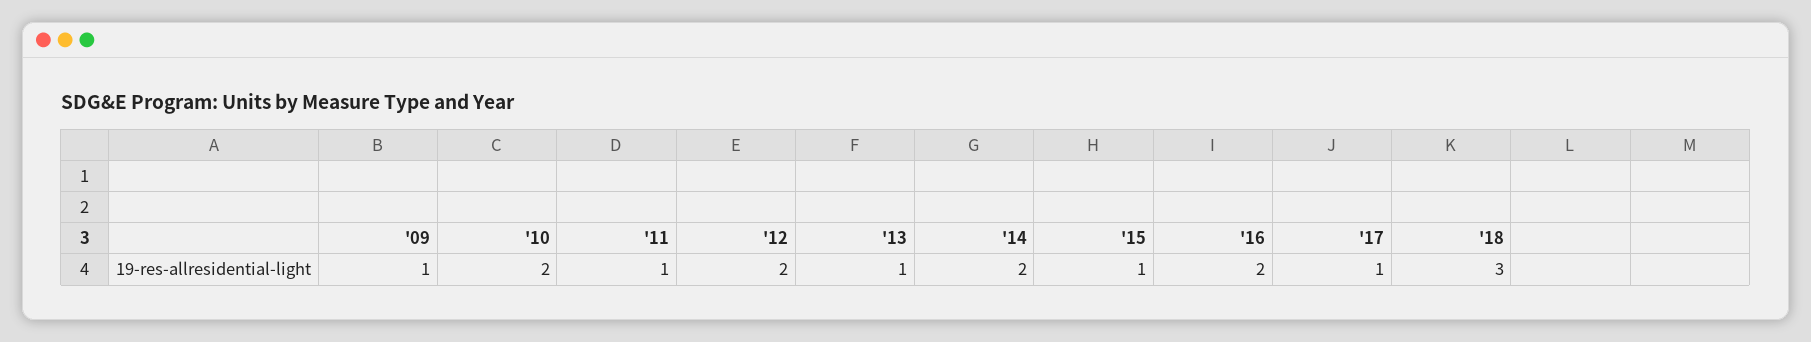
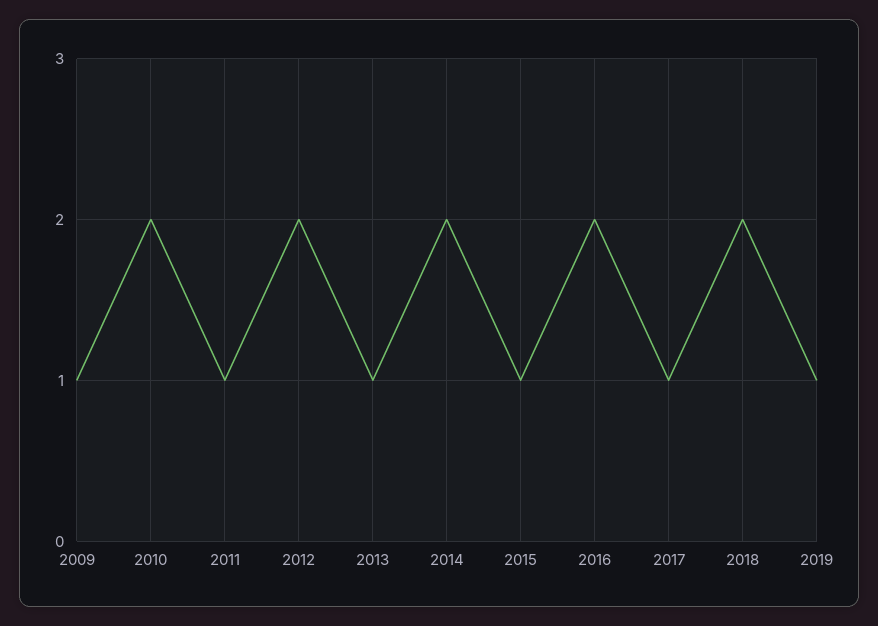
'18: 3 -> 2
2019: none -> 1

